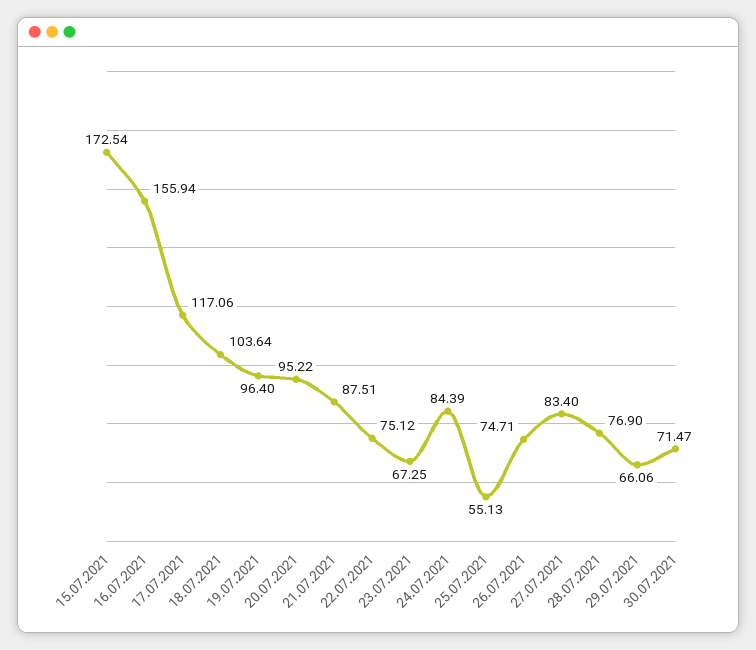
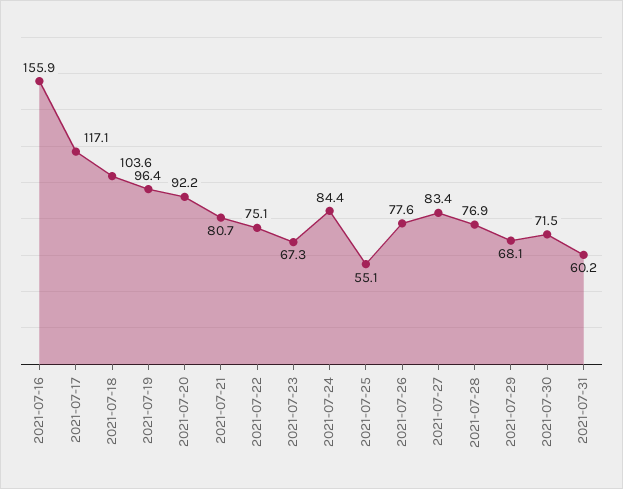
15.07.2021: 172.54 -> none
20.07.2021: 95.22 -> 92.2
21.07.2021: 87.51 -> 80.7
26.07.2021: 74.71 -> 77.6
29.07.2021: 66.06 -> 68.1
2021-07-31: none -> 60.2

